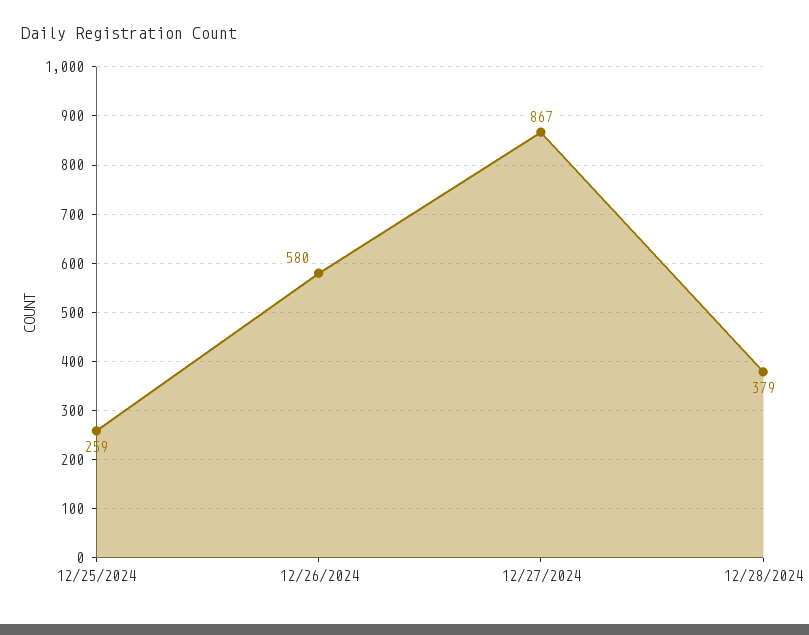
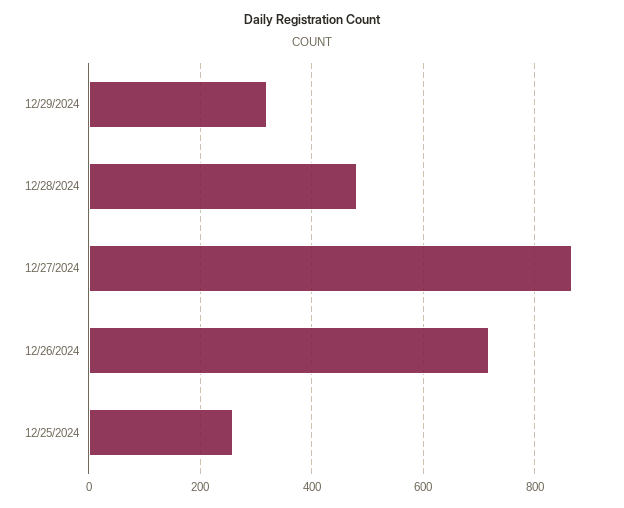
12/26/2024: 580 -> 720
12/28/2024: 379 -> 480
12/29/2024: none -> 320

